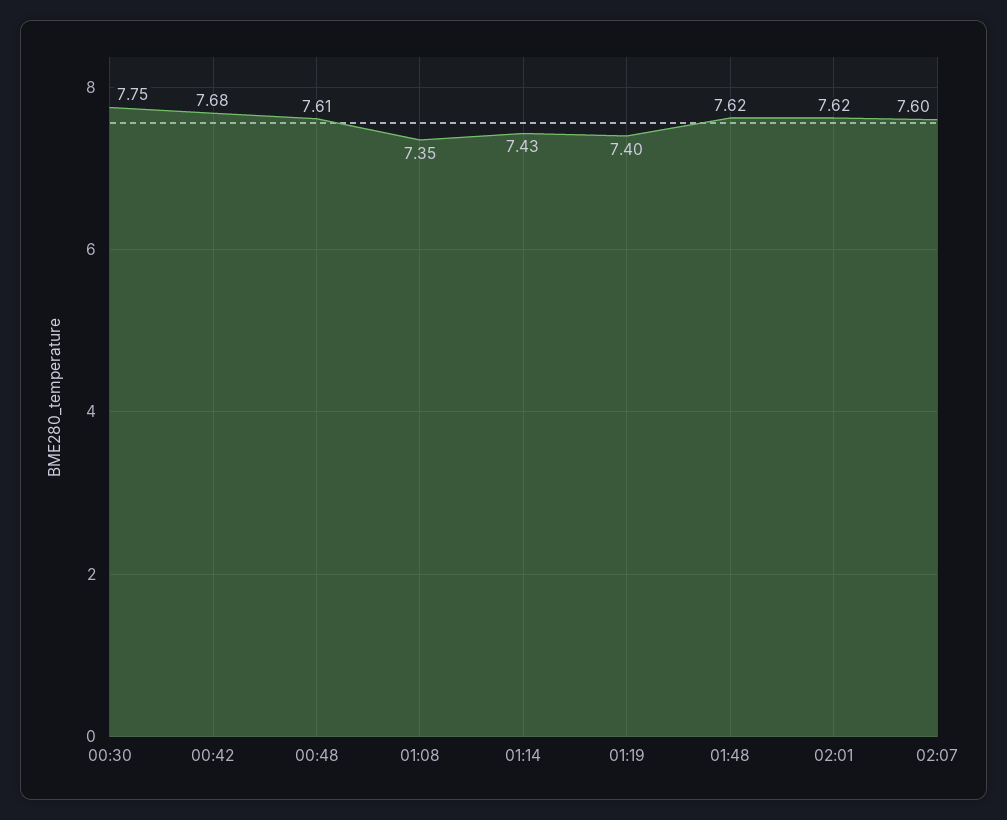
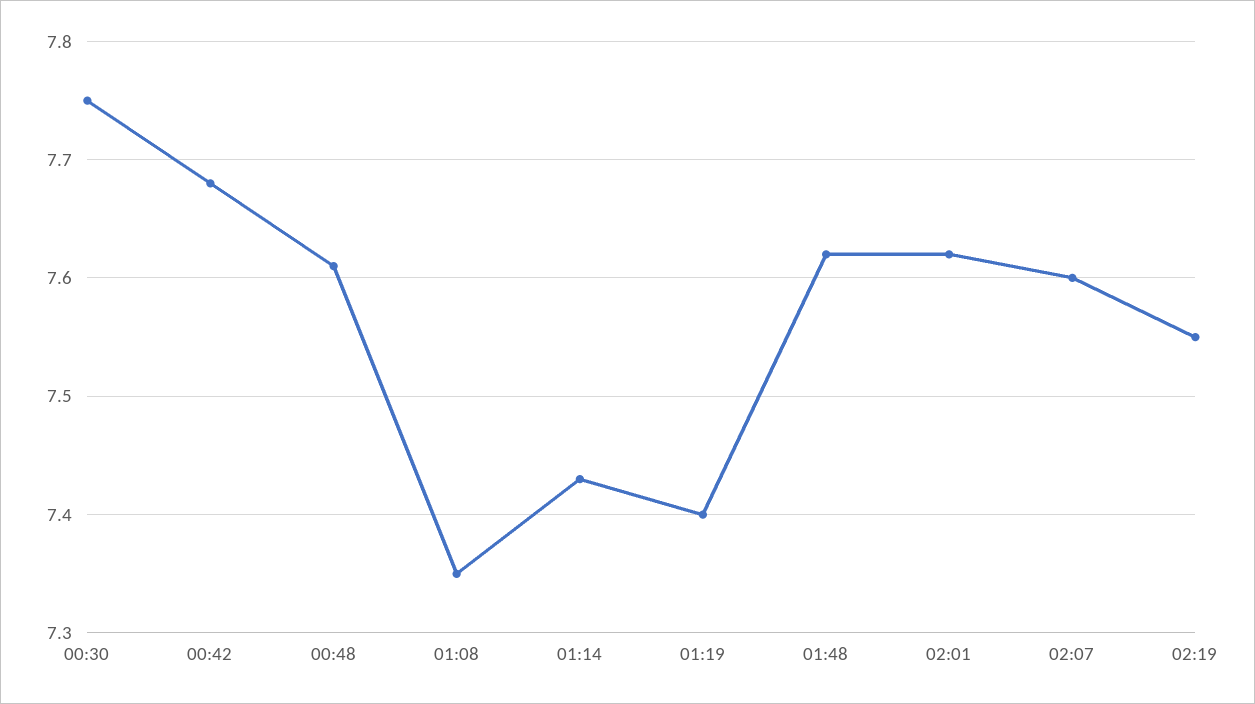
02:19: none -> 7.55

